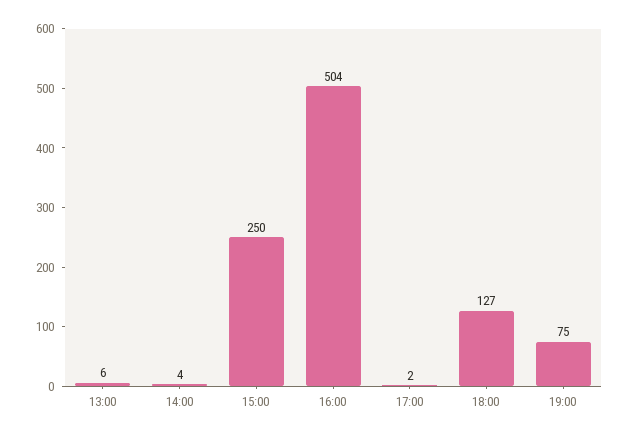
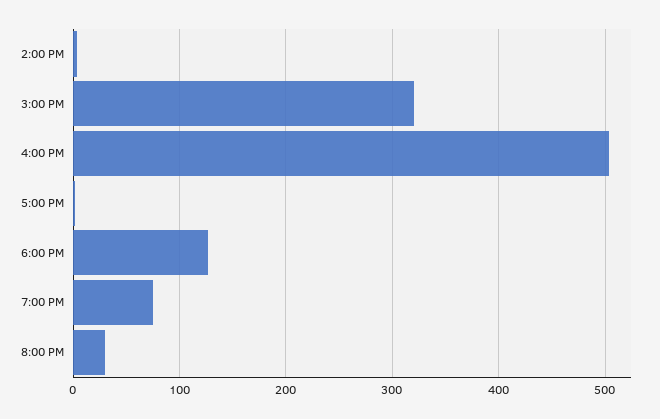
13:00: 6 -> none
15:00: 250 -> 320
8:00 PM: none -> 30

